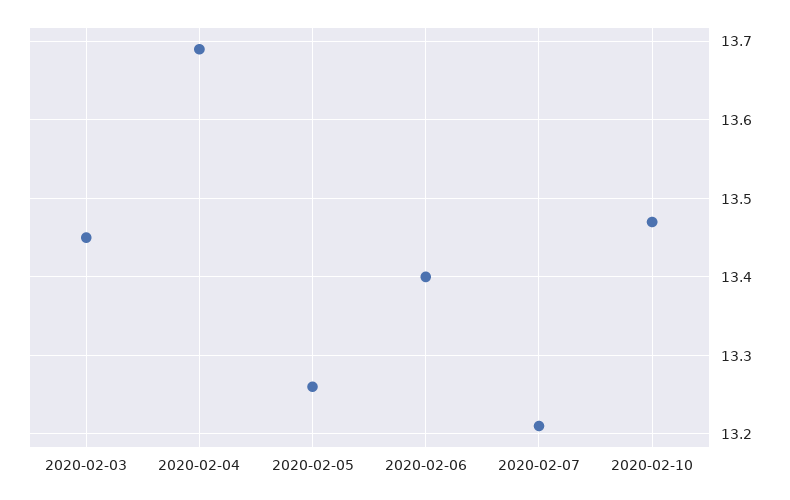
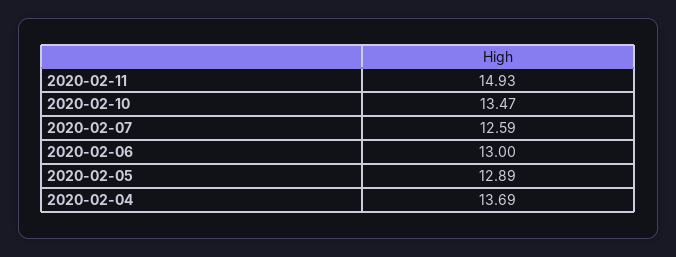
2020-02-03: 13.45 -> none
2020-02-05: 13.26 -> 12.89
2020-02-06: 13.4 -> 13
2020-02-07: 13.21 -> 12.59
2020-02-11: none -> 14.93

